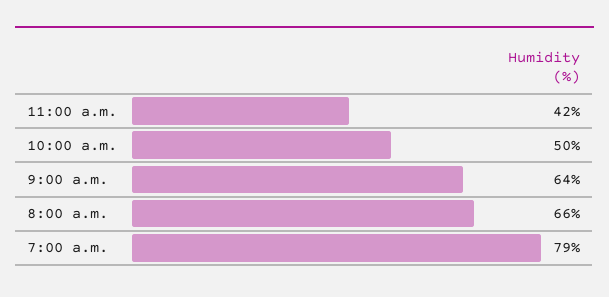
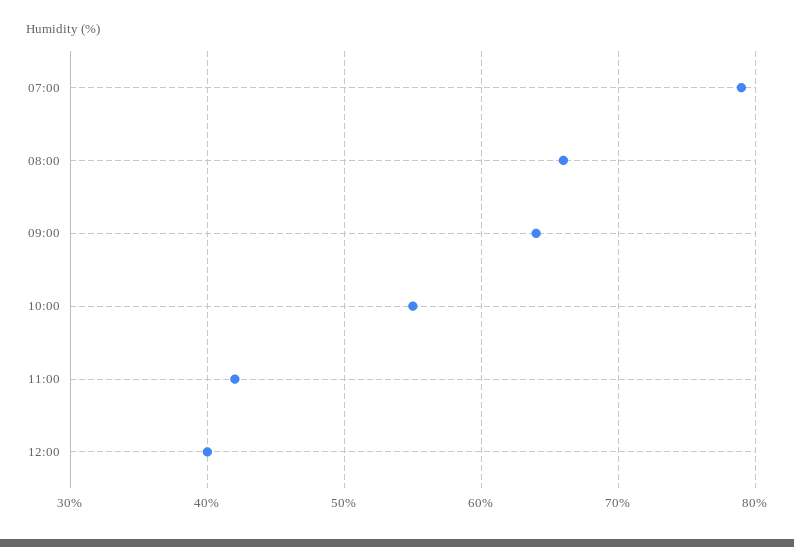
10:00 a.m.: 50 -> 55
12:00: none -> 40

